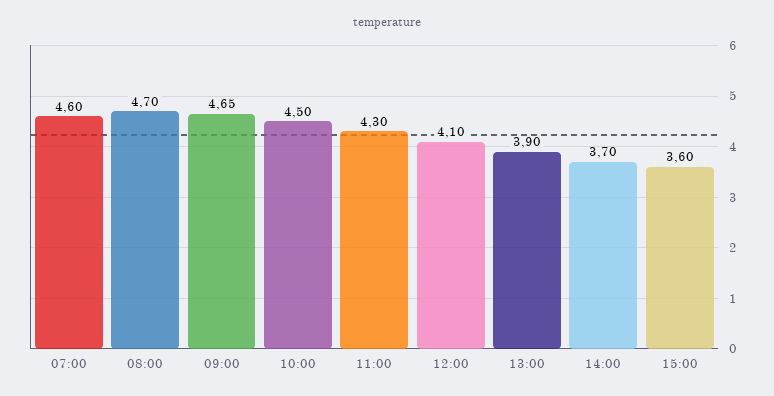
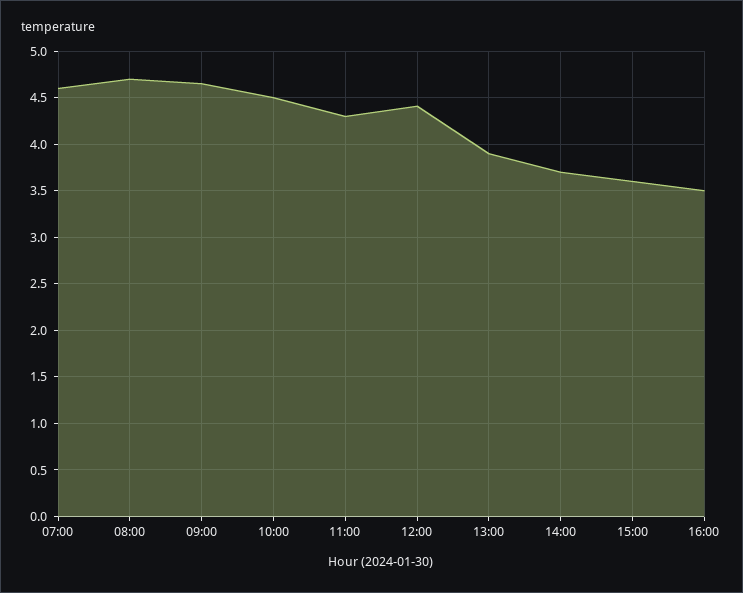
12:00: 4.1 -> 4.4
16:00: none -> 3.5

